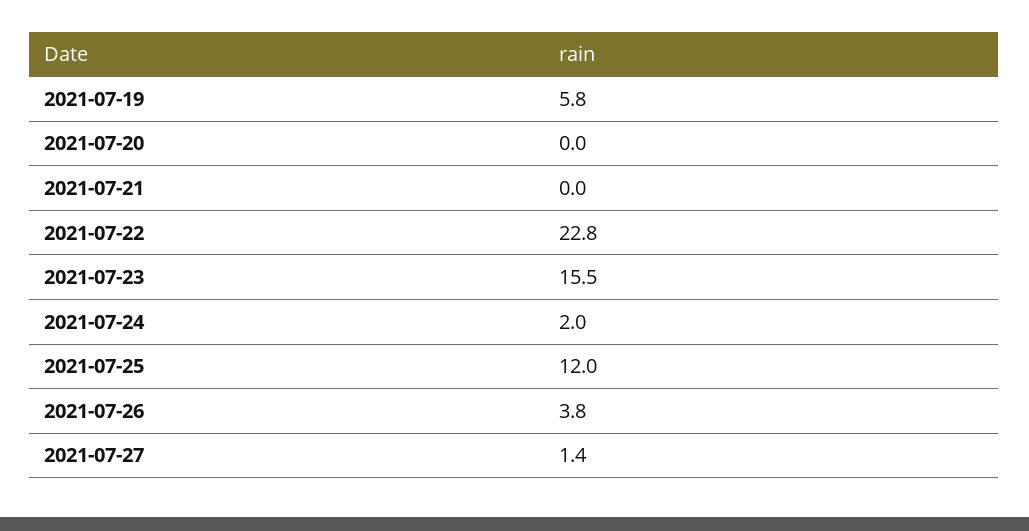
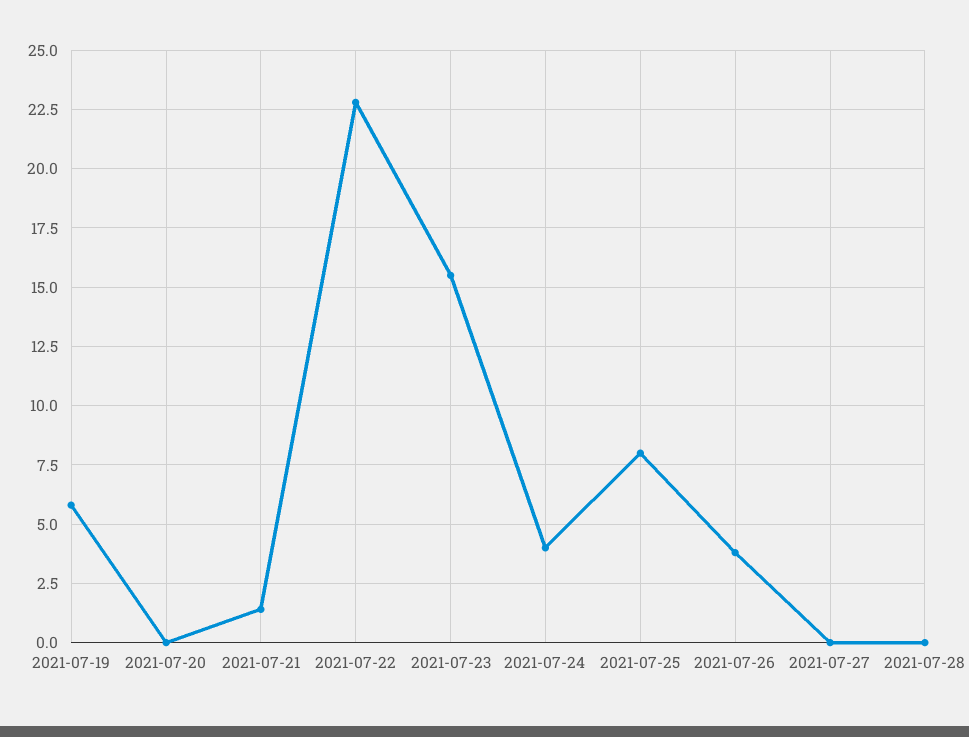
2021-07-21: 0 -> 1.5
2021-07-24: 2 -> 4
2021-07-25: 12 -> 8
2021-07-27: 1.4 -> 0
2021-07-28: none -> 0

